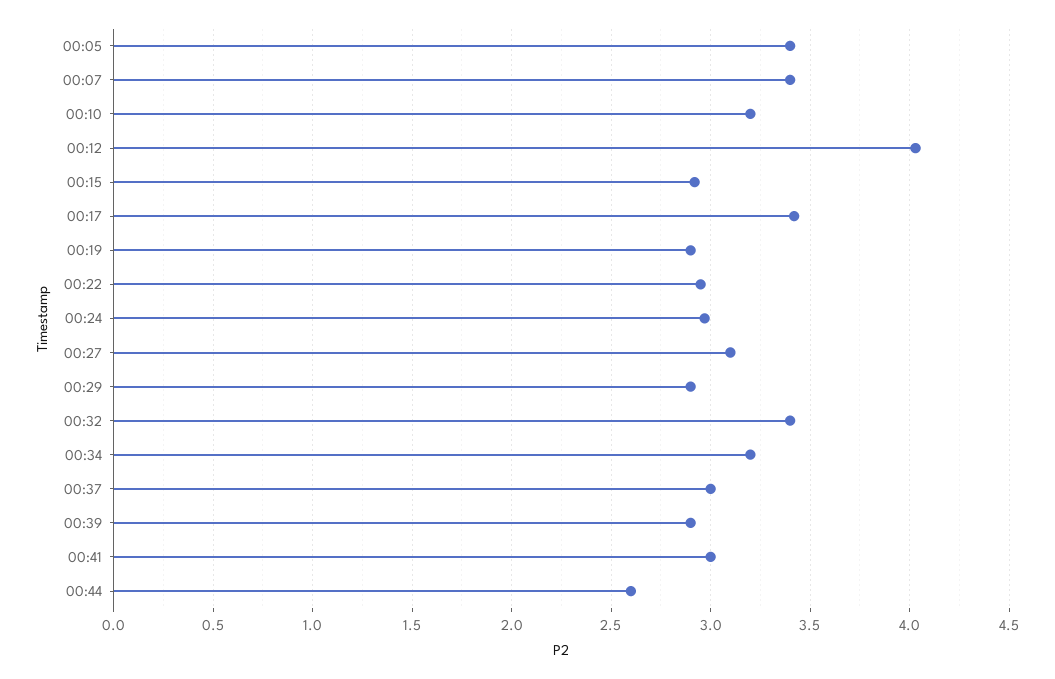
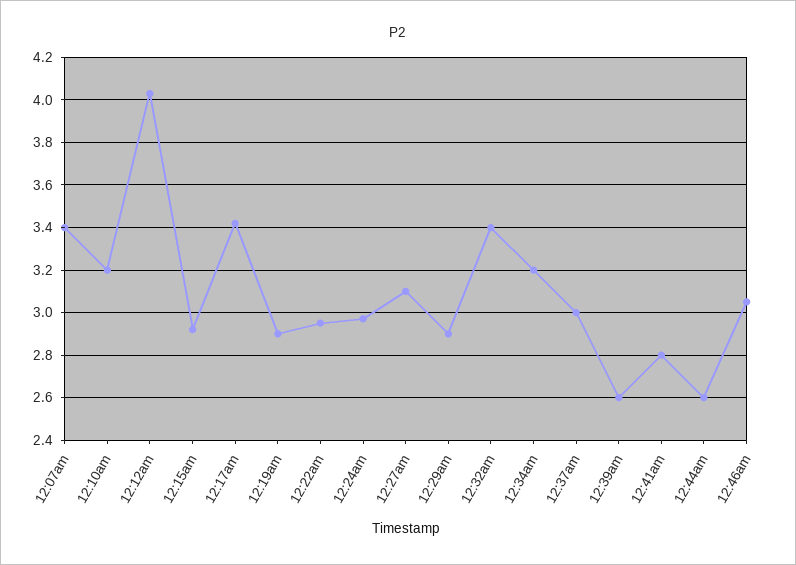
00:05: 3.4 -> none
00:39: 2.9 -> 2.6
00:41: 3 -> 2.8
12:46am: none -> 3.05

